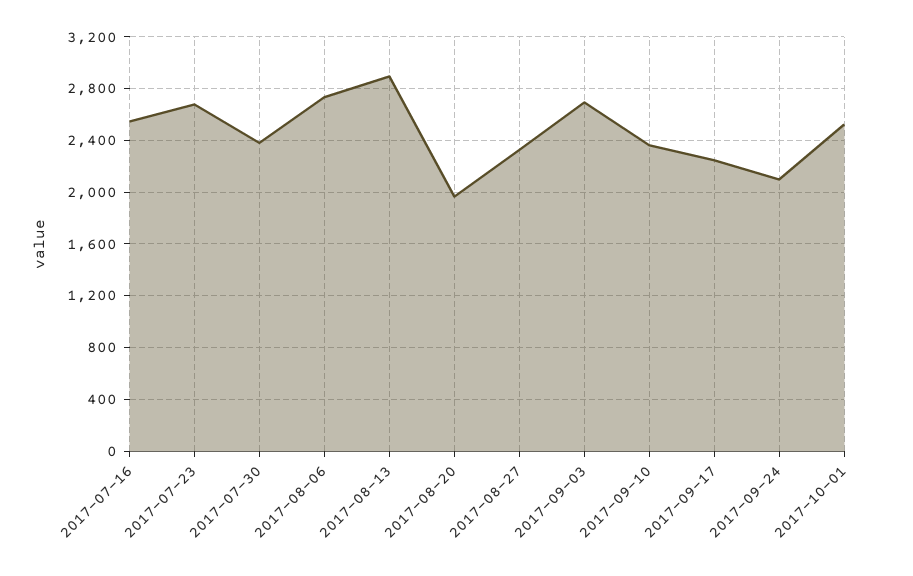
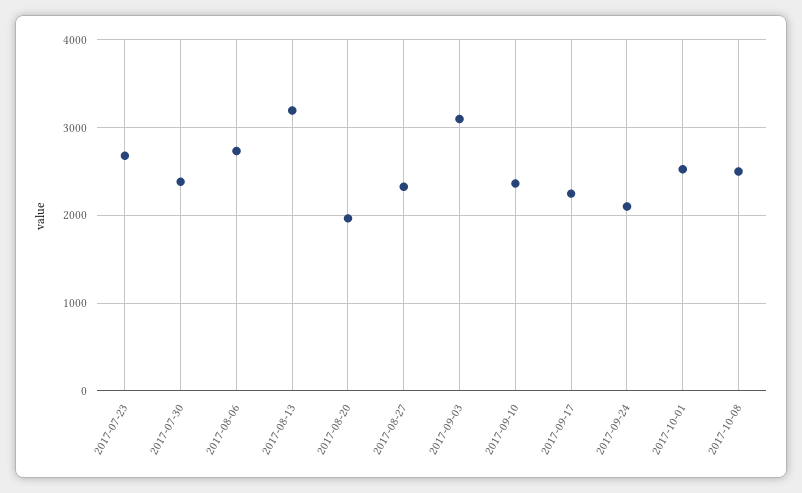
2017-07-16: 2550 -> none
2017-08-13: 2900 -> 3200
2017-09-03: 2700 -> 3100
2017-10-08: none -> 2500

